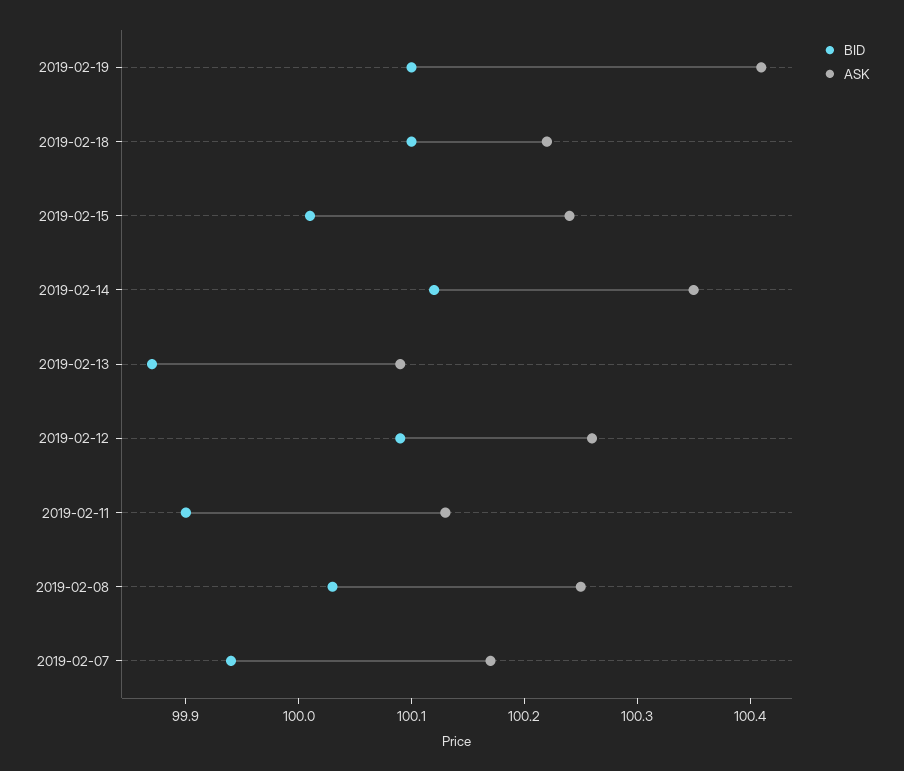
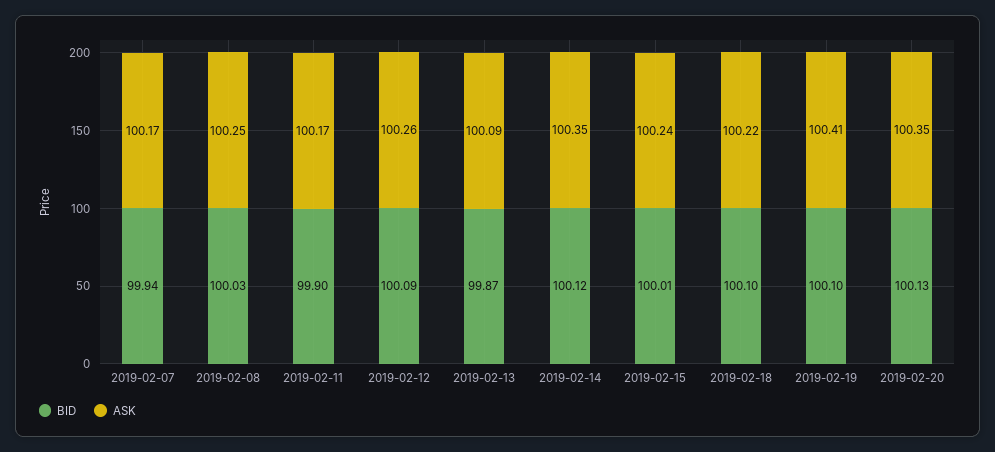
ASK, 2019-02-11: 100.13 -> 100.17
BID, 2019-02-20: none -> 100.13
ASK, 2019-02-20: none -> 100.35

